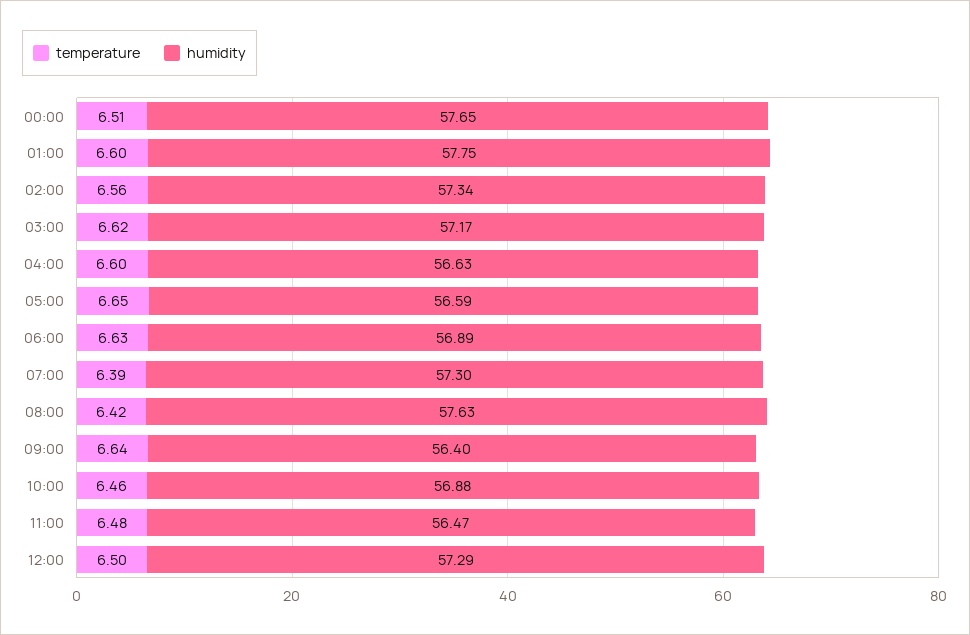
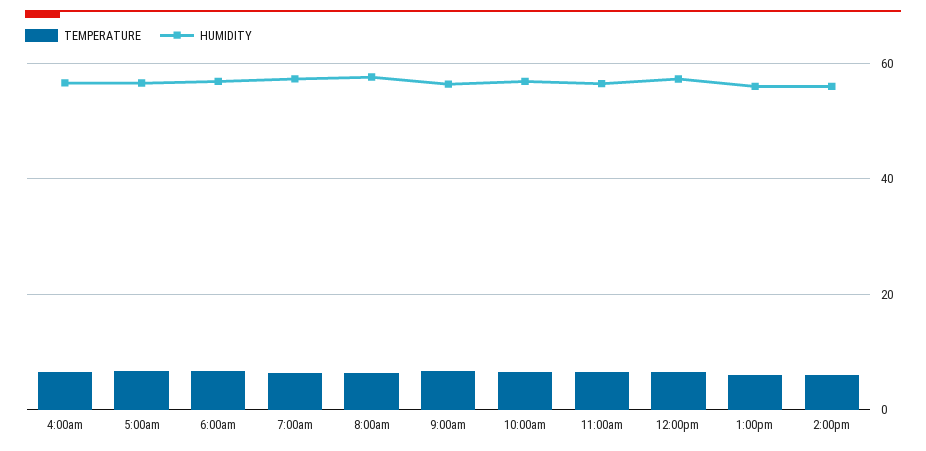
temperature, 00:00: 6.51 -> none
humidity, 00:00: 57.65 -> none
temperature, 01:00: 6.6 -> none
humidity, 01:00: 57.75 -> none
temperature, 02:00: 6.56 -> none
humidity, 02:00: 57.34 -> none
temperature, 03:00: 6.62 -> none
humidity, 03:00: 57.17 -> none
temperature, 1:00pm: none -> 6
humidity, 1:00pm: none -> 56
temperature, 2:00pm: none -> 6
humidity, 2:00pm: none -> 56

